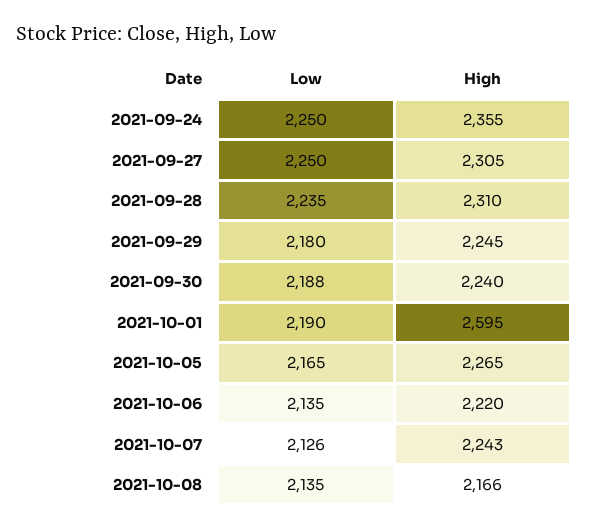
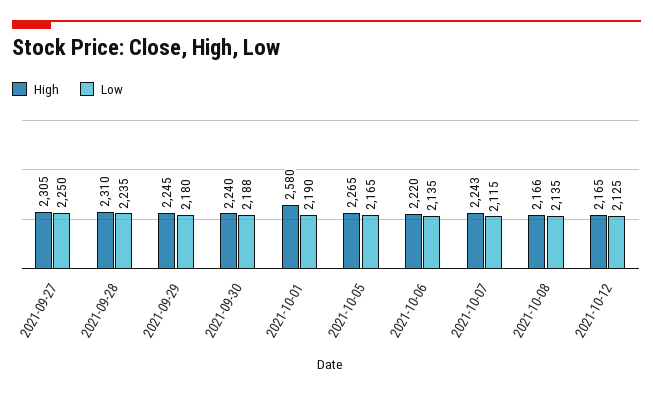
Low, 2021-09-24: 2250 -> none
High, 2021-09-24: 2355 -> none
High, 2021-10-01: 2595 -> 2580
Low, 2021-10-07: 2126 -> 2115
High, 2021-10-12: none -> 2165
Low, 2021-10-12: none -> 2125

